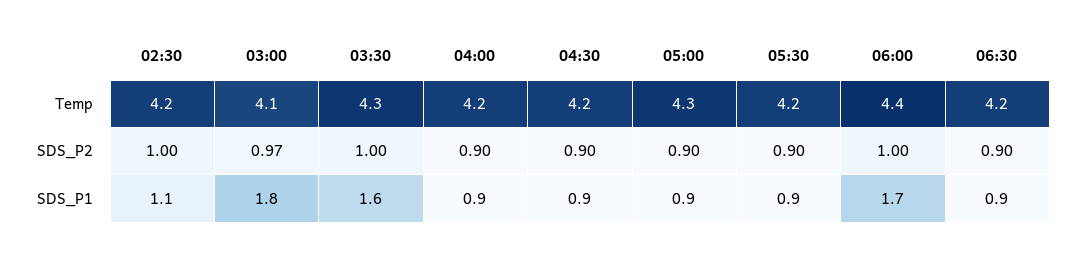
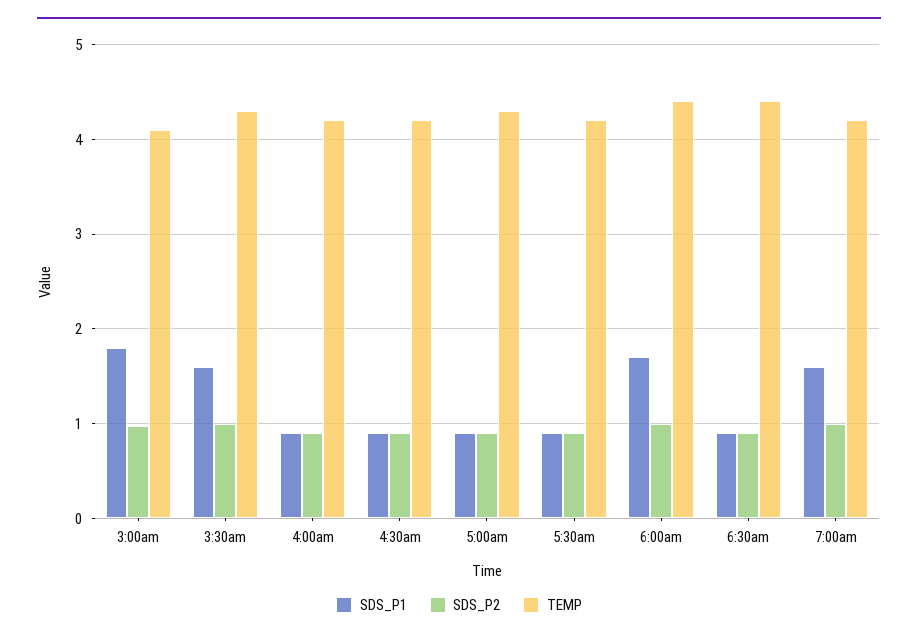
Temp, 02:30: 4.2 -> none
Temp, 06:30: 4.2 -> 4.4
SDS_P2, 02:30: 1 -> none
SDS_P1, 02:30: 1.1 -> none
SDS_P1, 7:00am: none -> 1.6
SDS_P2, 7:00am: none -> 1
Temp, 7:00am: none -> 4.2

